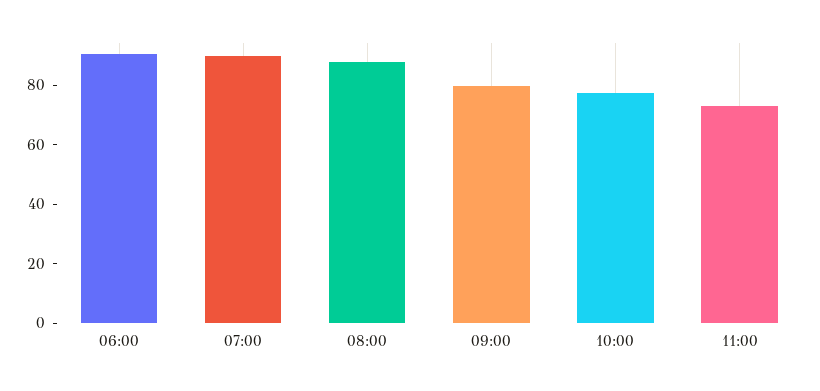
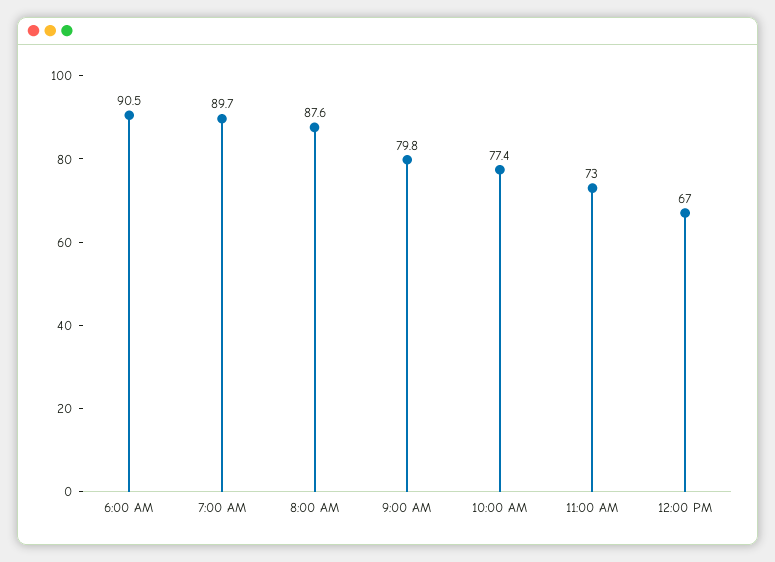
12:00 PM: none -> 67

